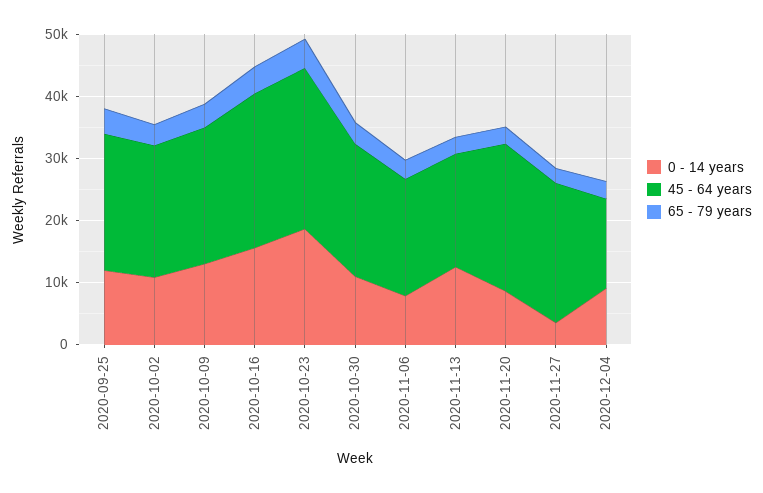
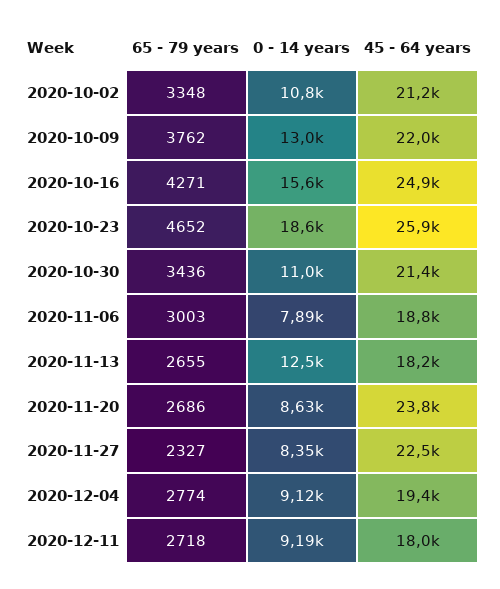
0 - 14 years, 2020-09-25: 12000 -> none
45 - 64 years, 2020-09-25: 22000 -> none
65 - 79 years, 2020-09-25: 4000 -> none
0 - 14 years, 2020-11-27: 4000 -> 8350
45 - 64 years, 2020-12-04: 14000 -> 19400
65 - 79 years, 2020-12-11: none -> 2718
0 - 14 years, 2020-12-11: none -> 9190
45 - 64 years, 2020-12-11: none -> 18000

